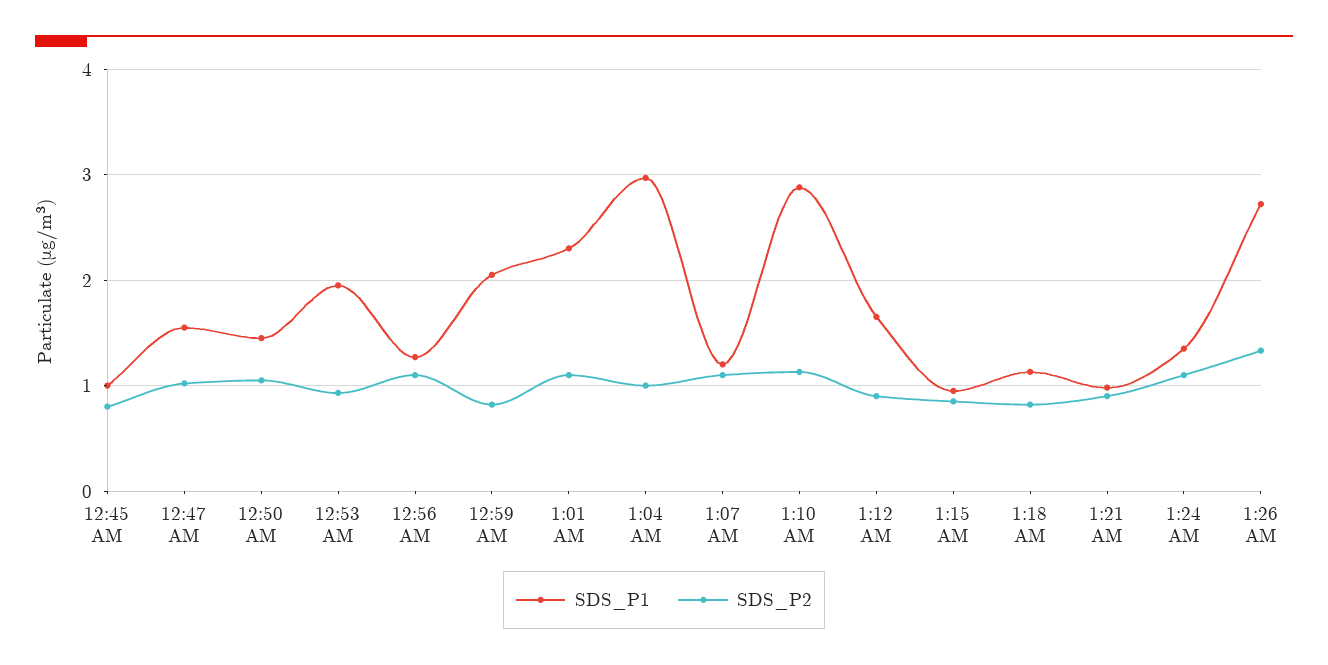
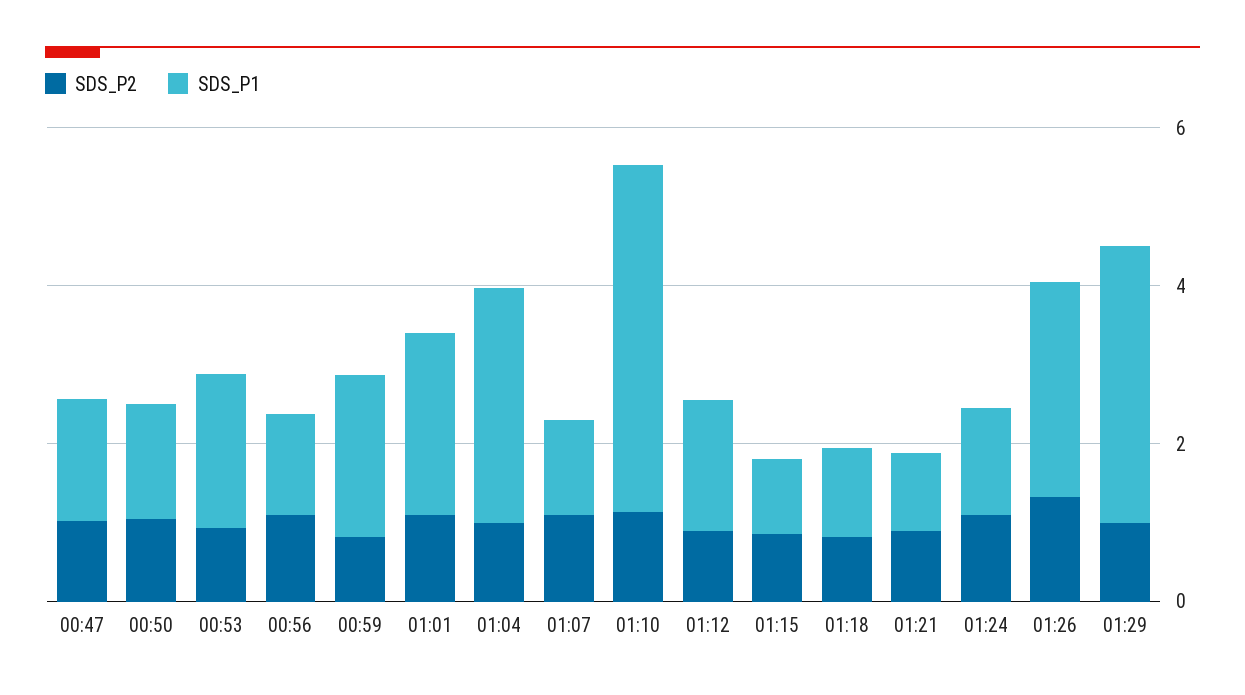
SDS_P1, 12:45 AM: 1 -> none
SDS_P2, 12:45 AM: 0.8 -> none
SDS_P1, 1:10 AM: 2.9 -> 4.5
SDS_P2, 01:29: none -> 1
SDS_P1, 01:29: none -> 3.5

